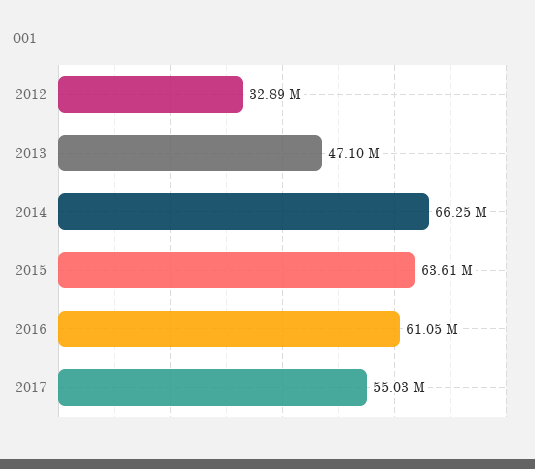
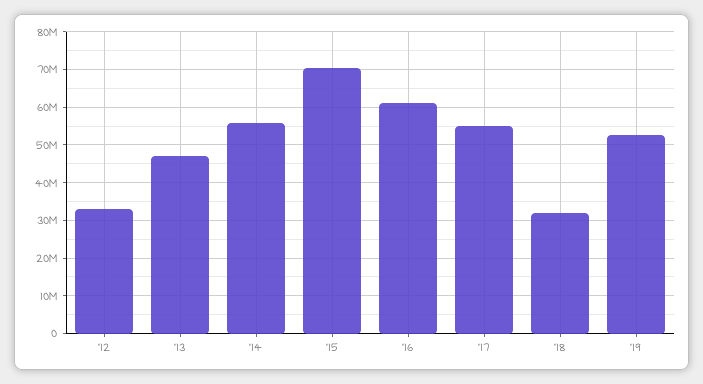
2014: 66250000 -> 56000000
2015: 63610000 -> 70000000
'18: none -> 32000000
'19: none -> 52000000

